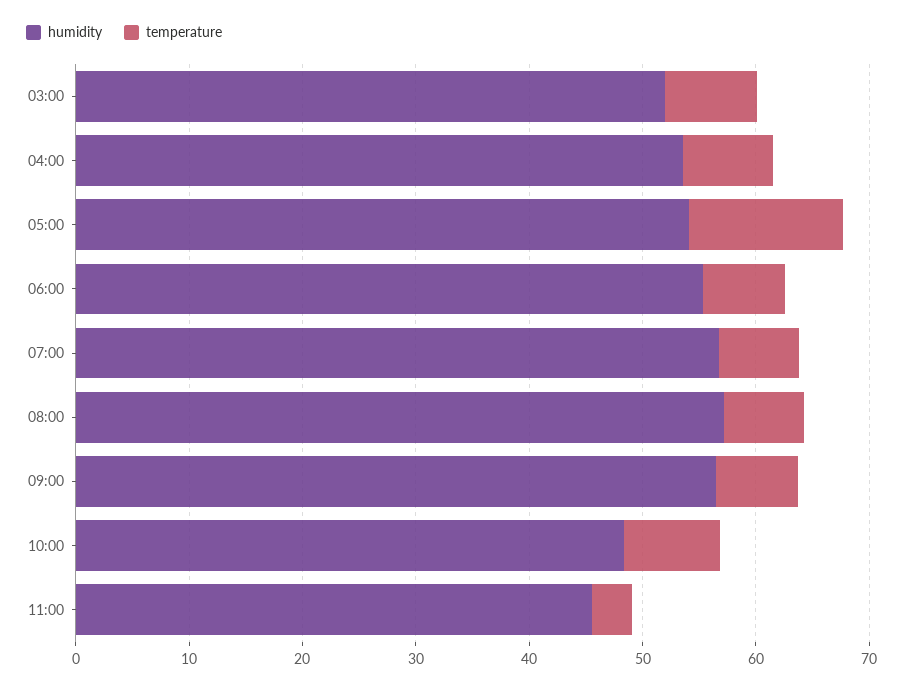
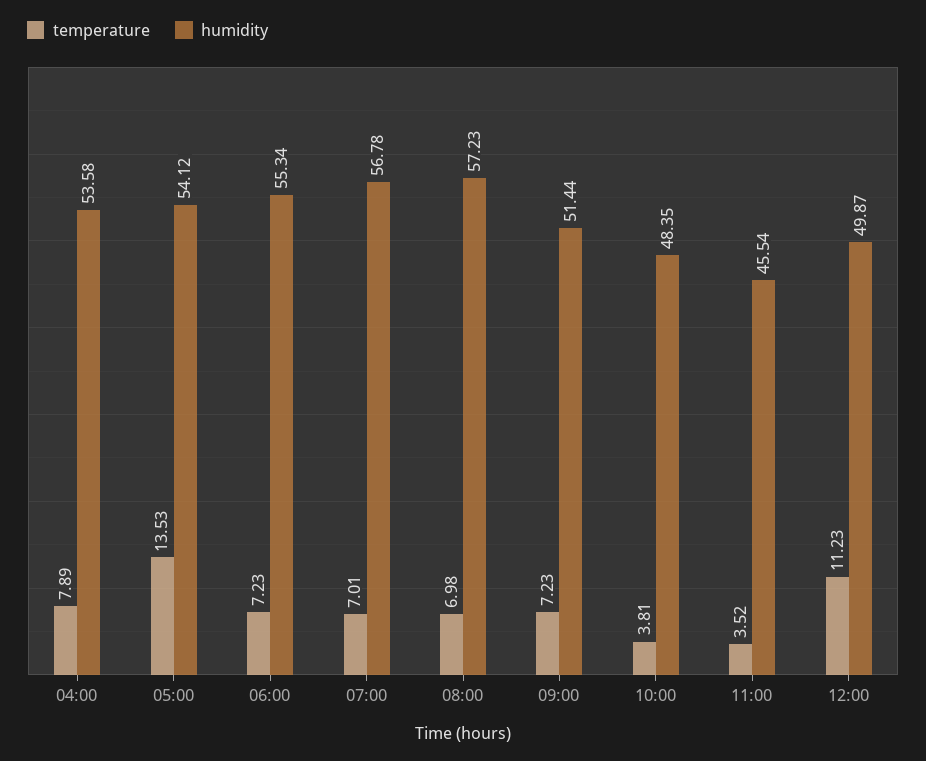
humidity, 03:00: 52 -> none
temperature, 03:00: 8 -> none
humidity, 09:00: 56 -> 51.44
temperature, 10:00: 8 -> 3.81
temperature, 12:00: none -> 11.23
humidity, 12:00: none -> 49.87

